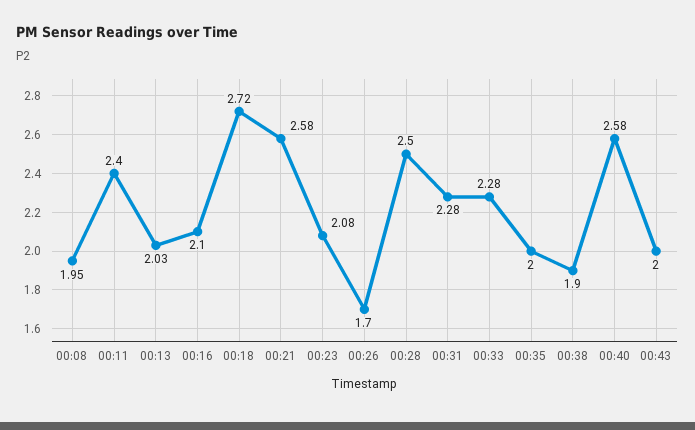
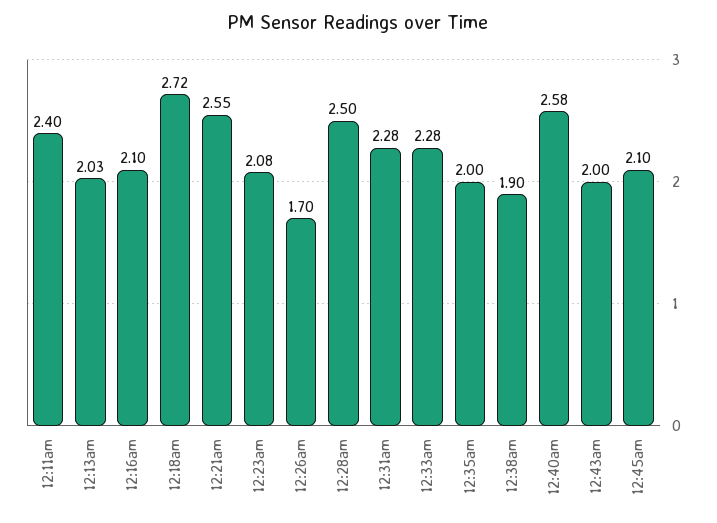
00:08: 1.95 -> none
00:21: 2.58 -> 2.55
12:45am: none -> 2.1

